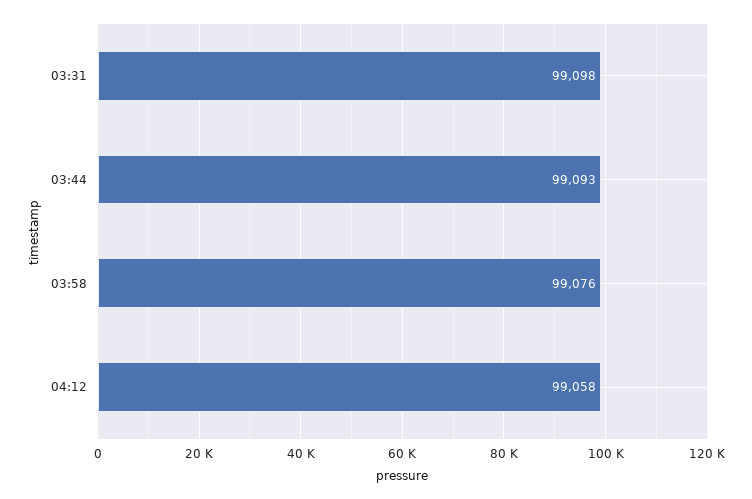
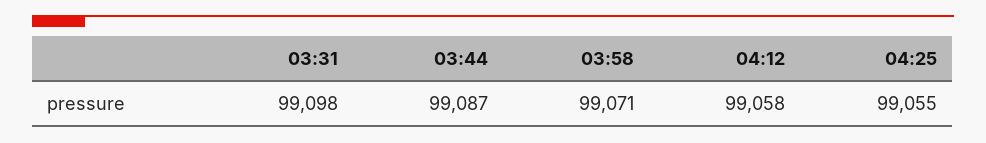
03:44: 99093 -> 99087
03:58: 99076 -> 99071
04:25: none -> 99055

